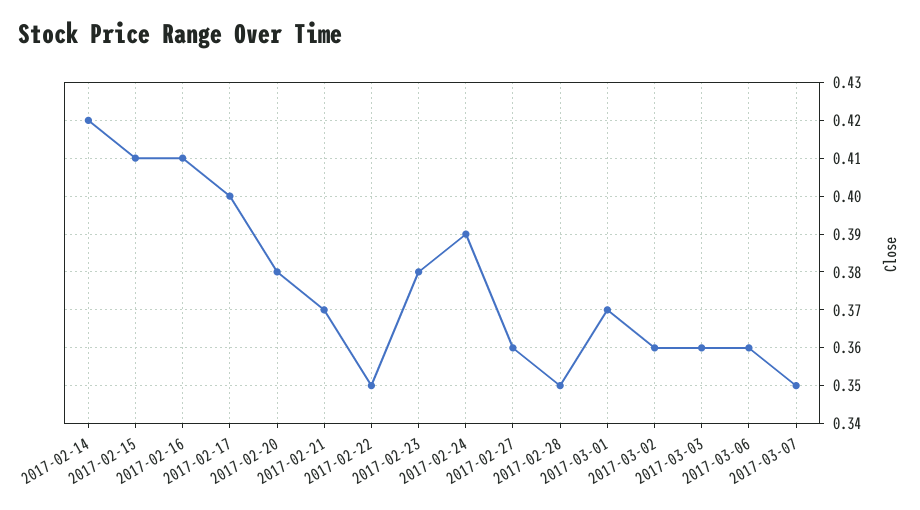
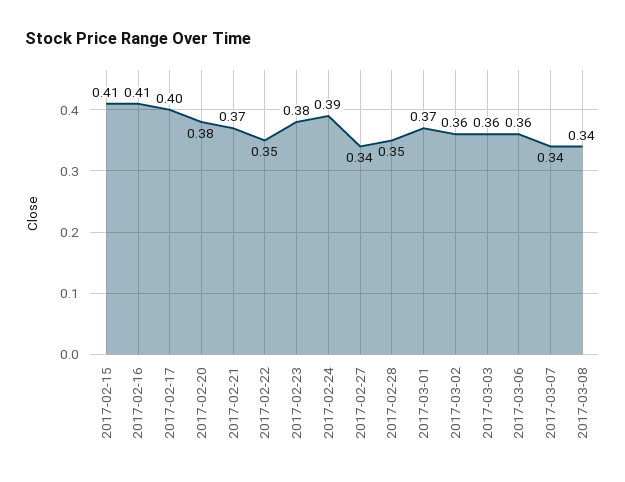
2017-02-14: 0.42 -> none
2017-02-27: 0.36 -> 0.34
2017-03-07: 0.35 -> 0.34
2017-03-08: none -> 0.34

